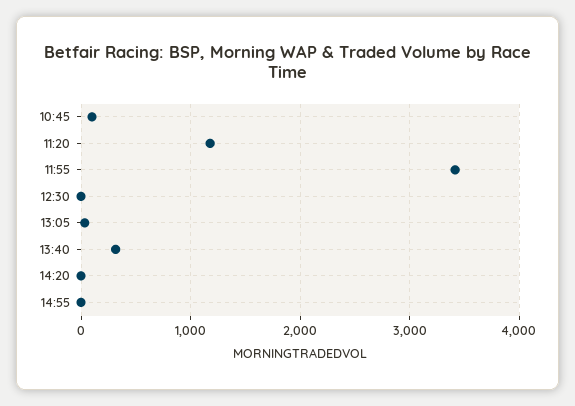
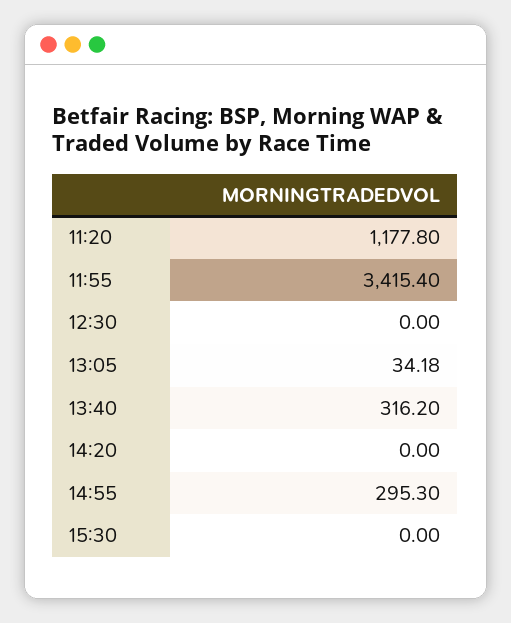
10:45: 100 -> none
14:55: 0 -> 295.3
15:30: none -> 0

